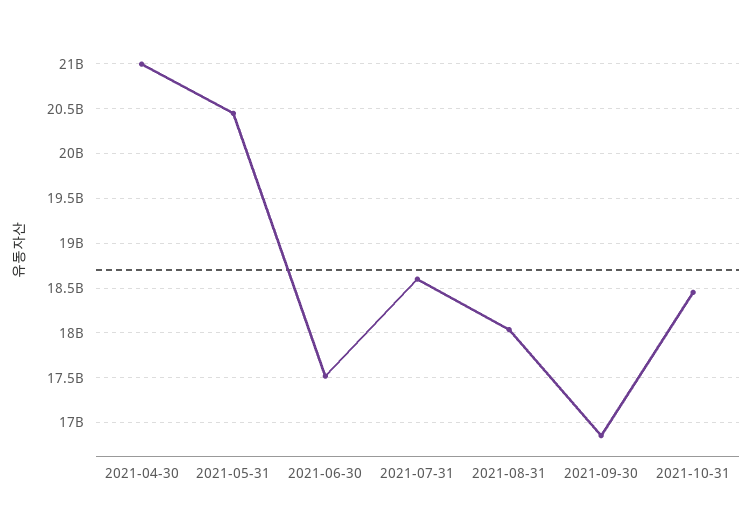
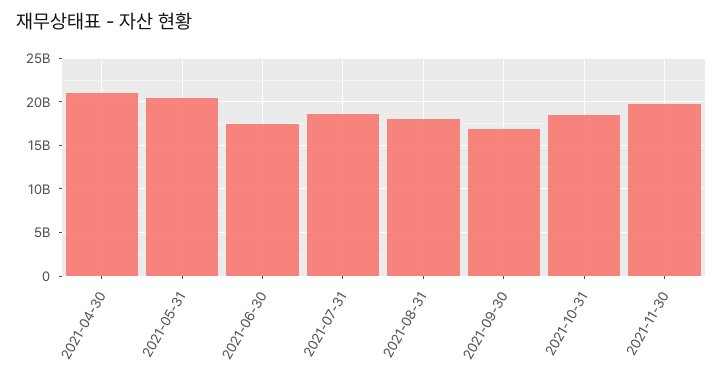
2021-11-30: none -> 20000000000

